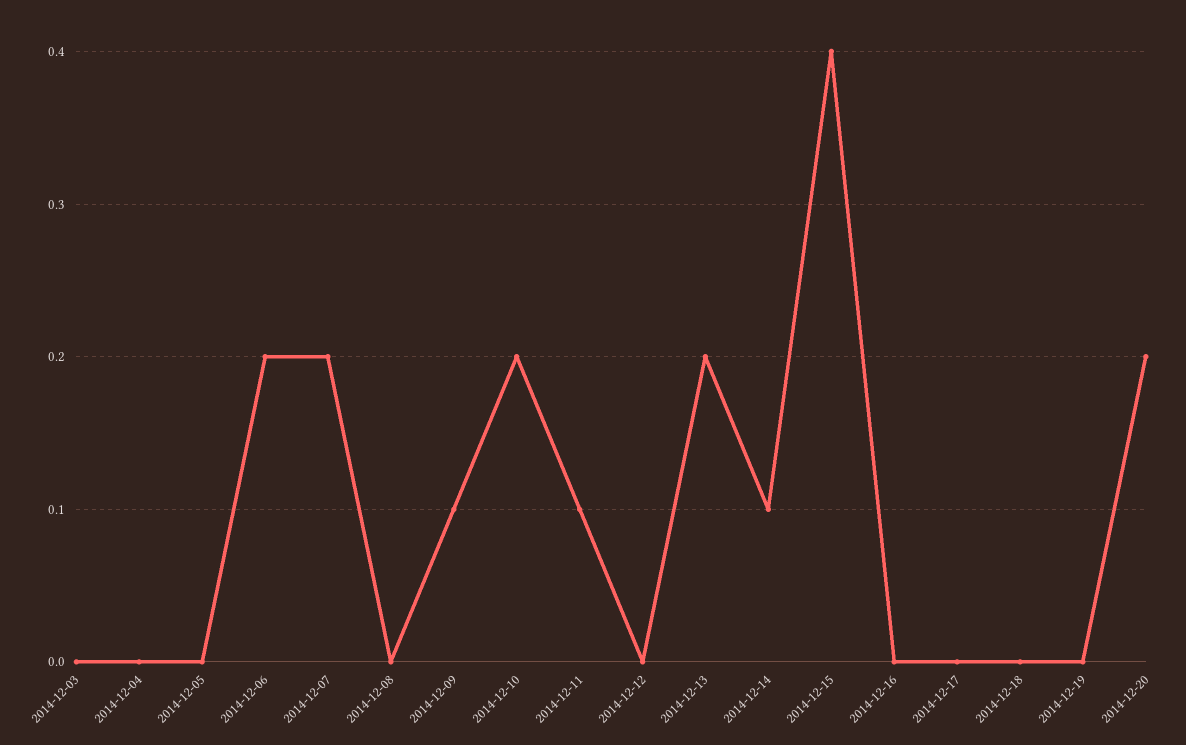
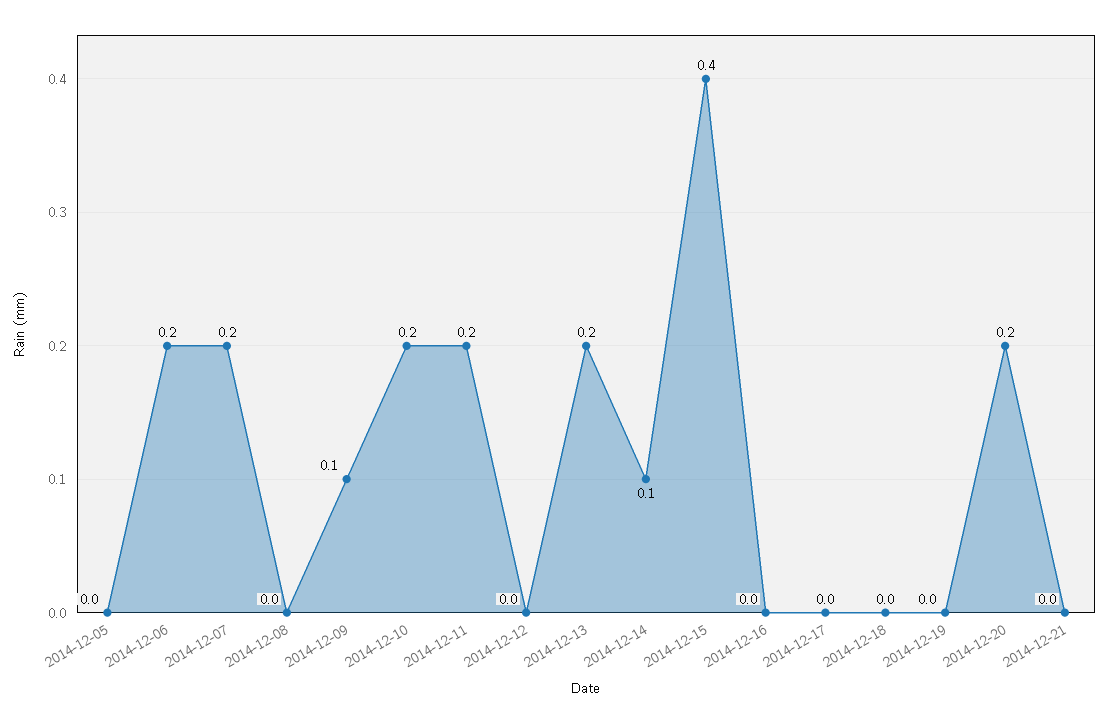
2014-12-03: 0 -> none
2014-12-04: 0 -> none
2014-12-11: 0.1 -> 0.2
2014-12-21: none -> 0

